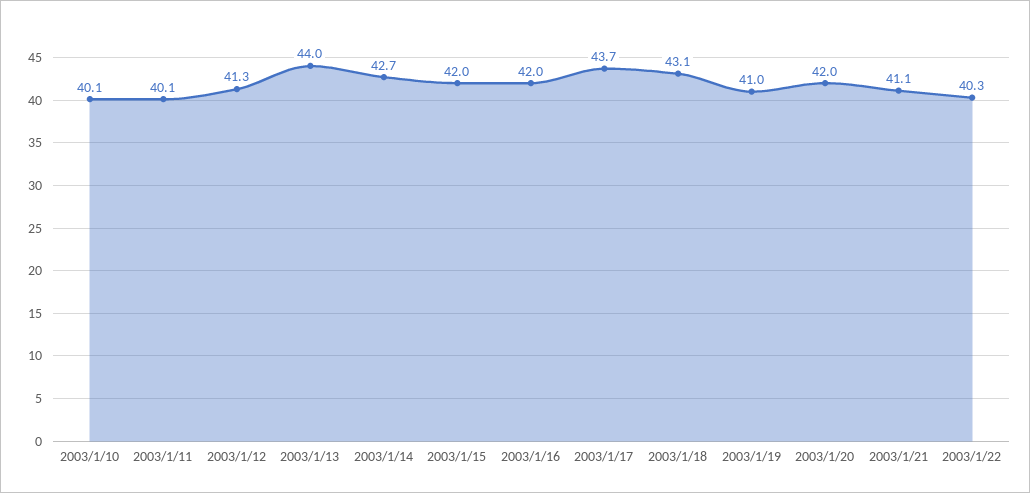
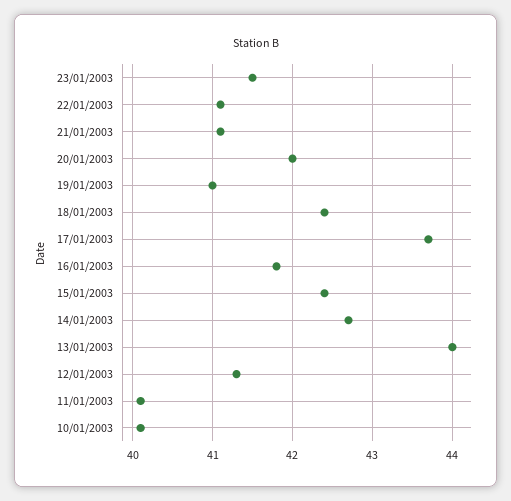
2003/1/15: 42 -> 42.4
2003/1/16: 42 -> 41.8
2003/1/18: 43.1 -> 42.4
2003/1/22: 40.3 -> 41.1
23/01/2003: none -> 41.5

